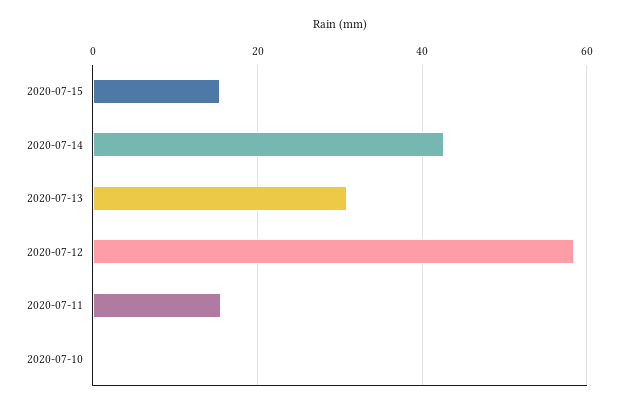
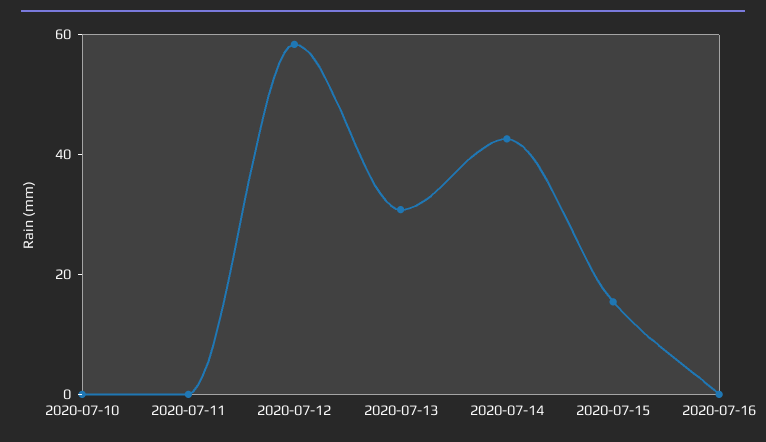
2020-07-11: 16 -> 0
2020-07-16: none -> 0

